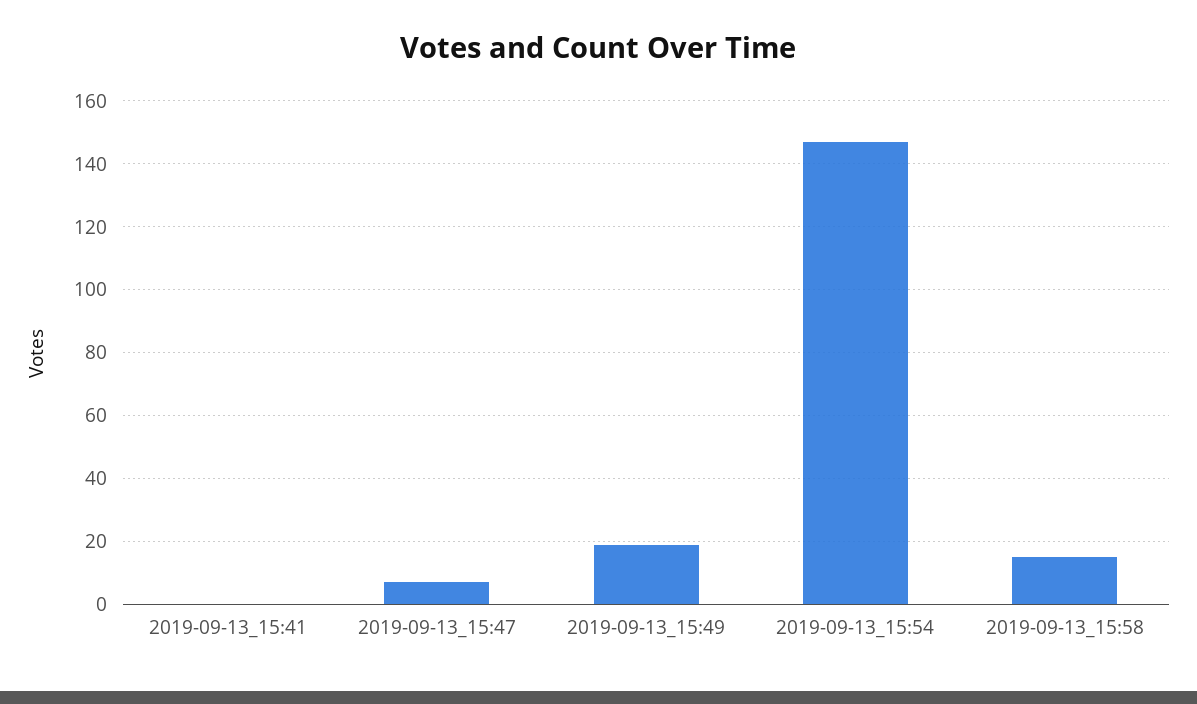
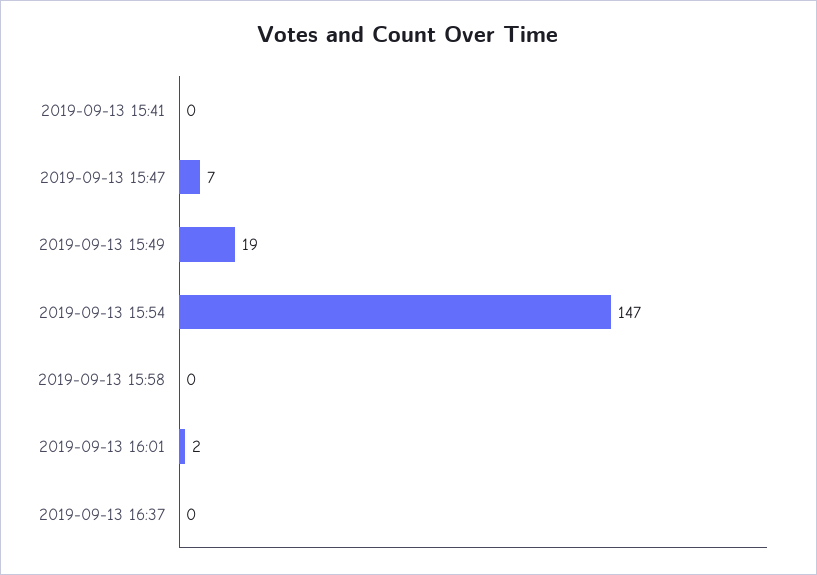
2019-09-13_15:58: 15 -> 0
2019-09-13 16:01: none -> 2
2019-09-13 16:37: none -> 0

